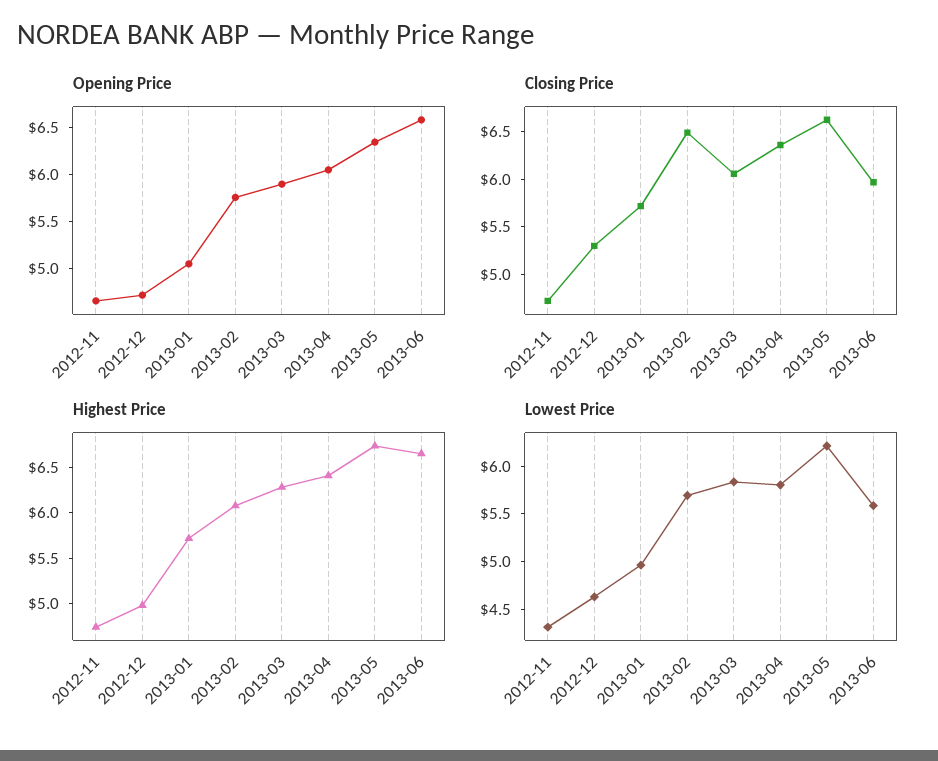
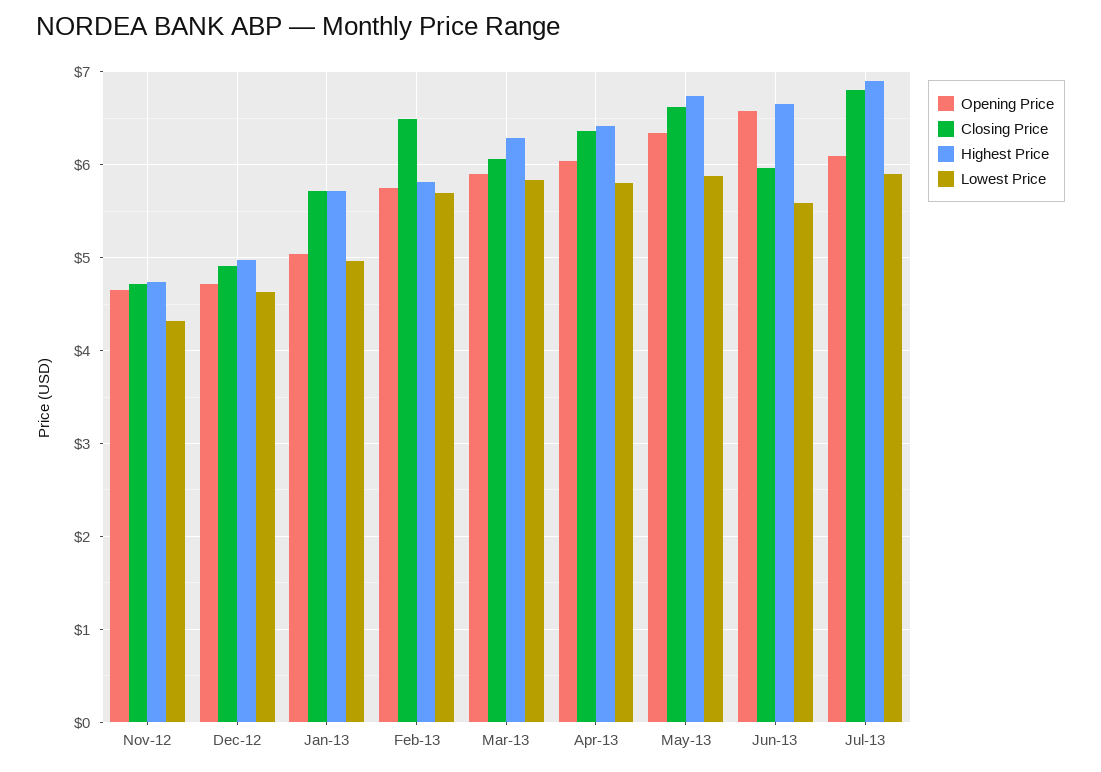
Closing Price, 2012-12: 5.3 -> 4.9
Highest Price, 2013-02: 6.1 -> 5.8
Lowest Price, 2013-05: 6.2 -> 5.9
Opening Price, Jul-13: none -> 6.1
Closing Price, Jul-13: none -> 6.8
Highest Price, Jul-13: none -> 6.9
Lowest Price, Jul-13: none -> 5.9

